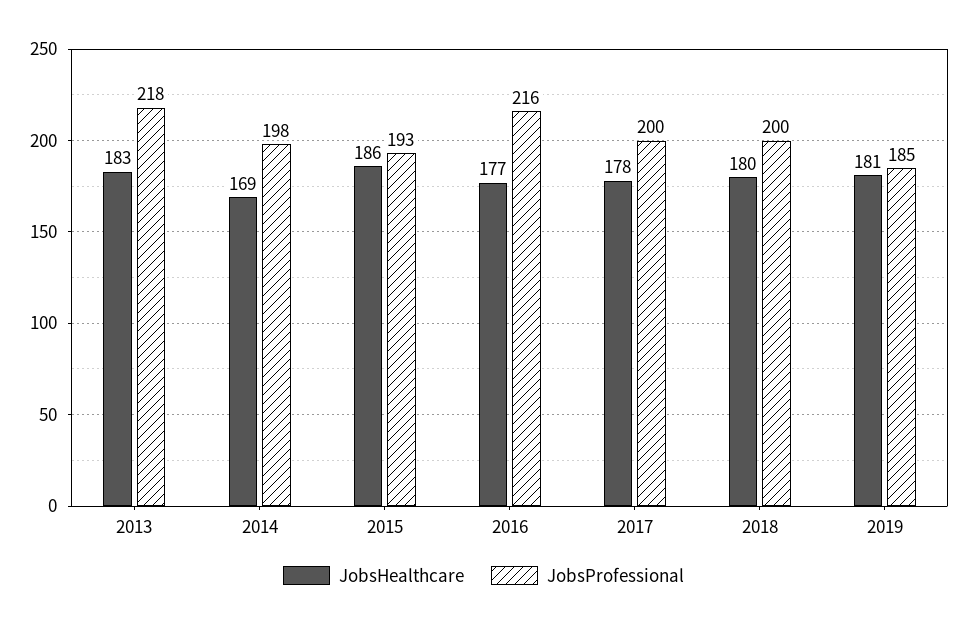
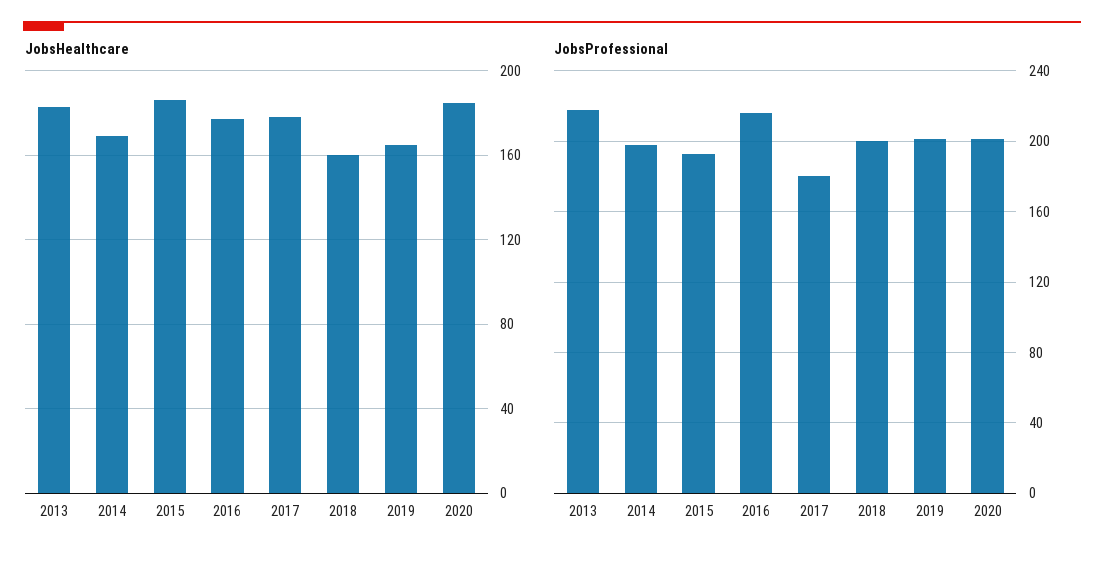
JobsProfessional, 2017: 200 -> 180
JobsHealthcare, 2018: 180 -> 160
JobsHealthcare, 2019: 181 -> 165
JobsProfessional, 2019: 185 -> 200
JobsHealthcare, 2020: none -> 185
JobsProfessional, 2020: none -> 200

